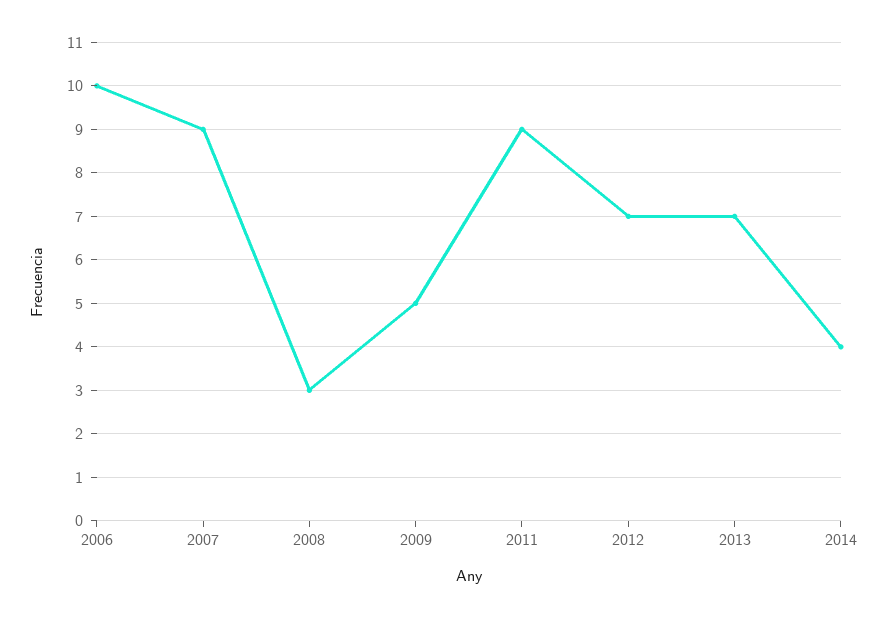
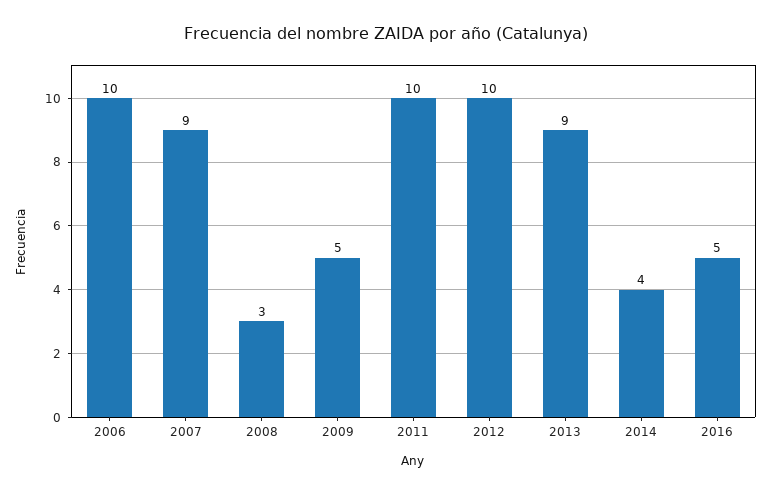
2011: 9 -> 10
2012: 7 -> 10
2013: 7 -> 9
2016: none -> 5

